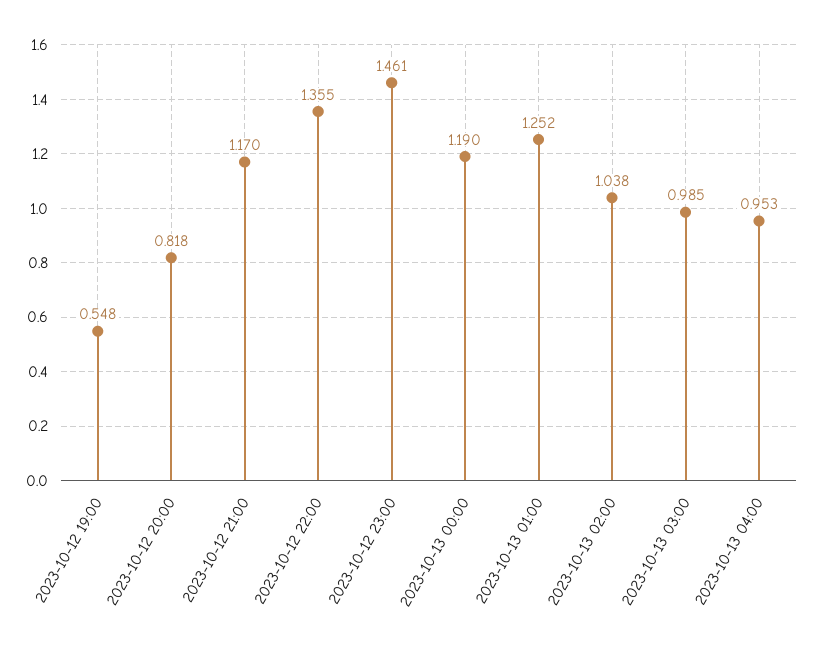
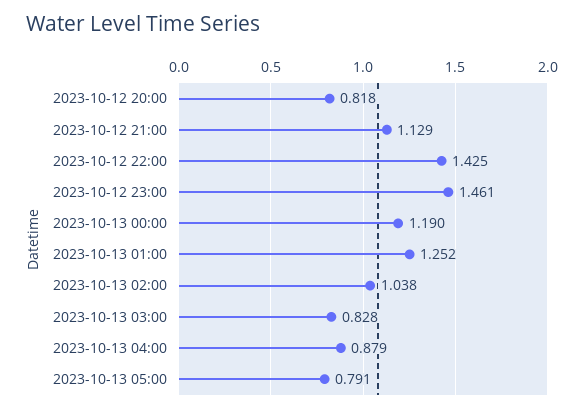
2023-10-12 19:00: 0.548 -> none
2023-10-12 21:00: 1.17 -> 1.129
2023-10-12 22:00: 1.355 -> 1.425
2023-10-13 03:00: 0.985 -> 0.828
2023-10-13 04:00: 0.953 -> 0.879
2023-10-13 05:00: none -> 0.791

